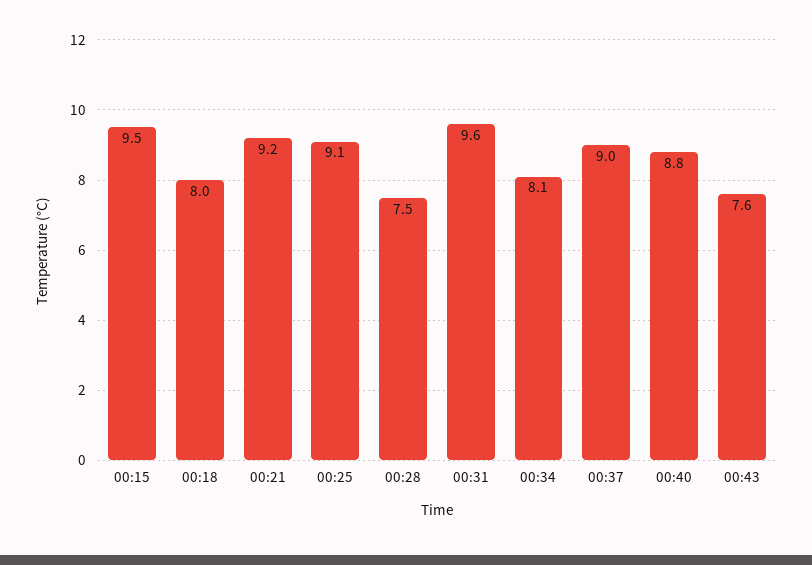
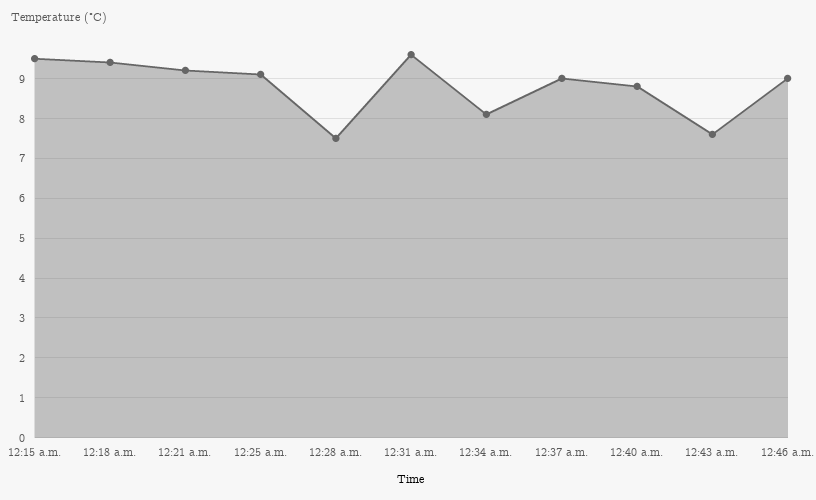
00:18: 8 -> 9.5
12:46 a.m.: none -> 9

